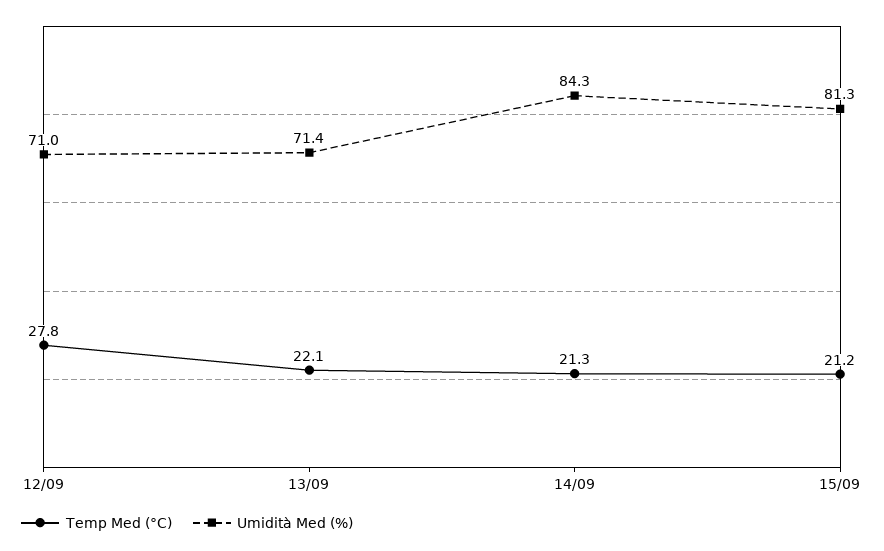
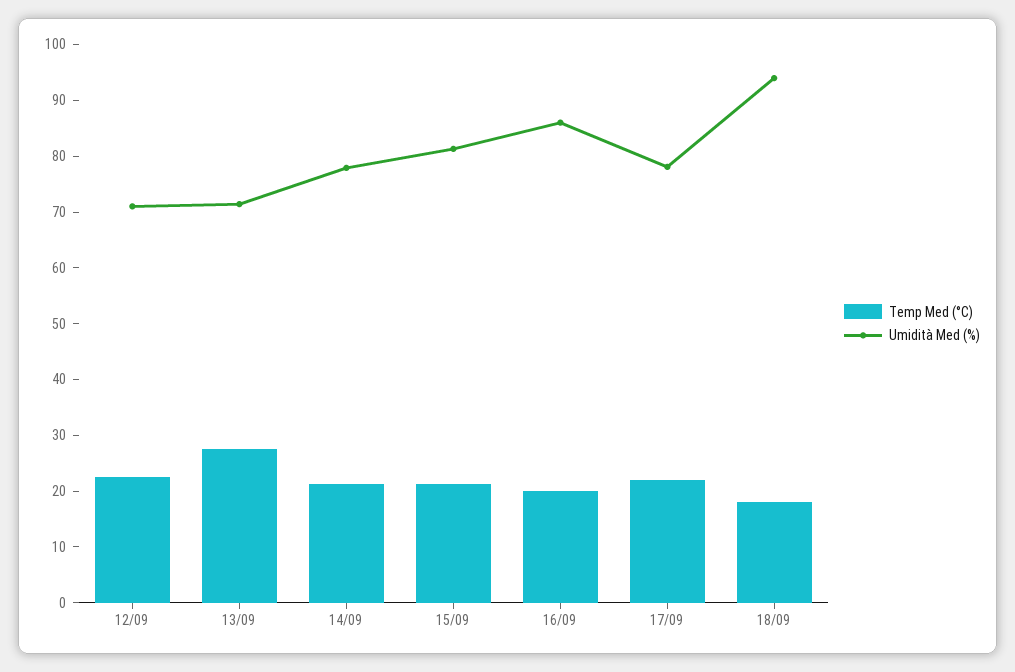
Temp Med (°C), 12/09: 27.8 -> 22
Temp Med (°C), 13/09: 22.1 -> 28
Umidità Med (%), 14/09: 84.3 -> 78
Temp Med (°C), 16/09: none -> 20
Umidità Med (%), 16/09: none -> 86
Temp Med (°C), 17/09: none -> 22
Umidità Med (%), 17/09: none -> 78
Temp Med (°C), 18/09: none -> 18
Umidità Med (%), 18/09: none -> 94

